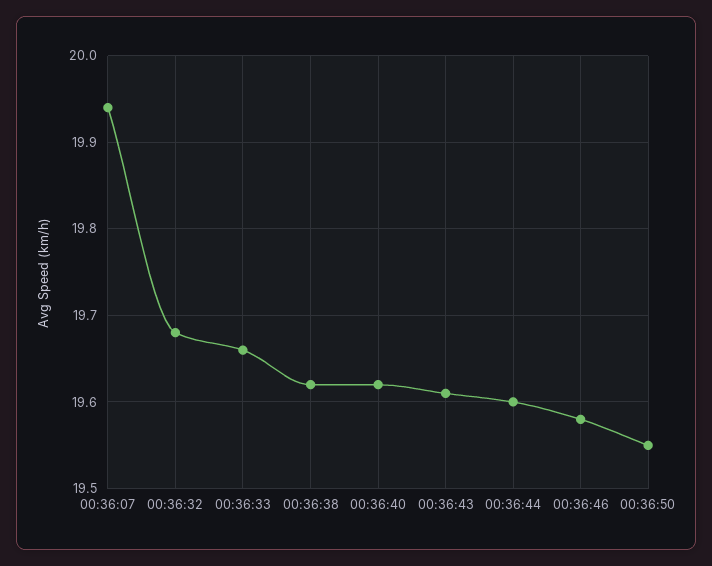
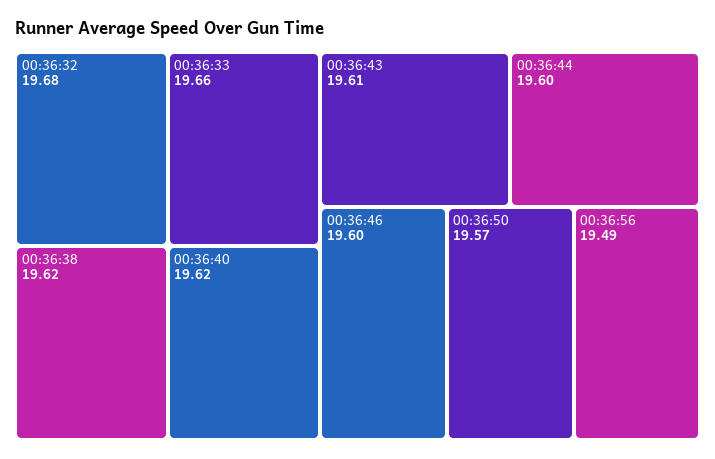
00:36:07: 19.94 -> none
00:36:46: 19.58 -> 19.6
00:36:50: 19.55 -> 19.57
00:36:56: none -> 19.49

